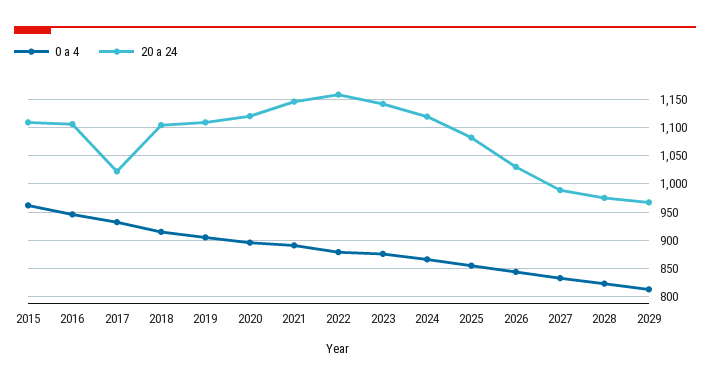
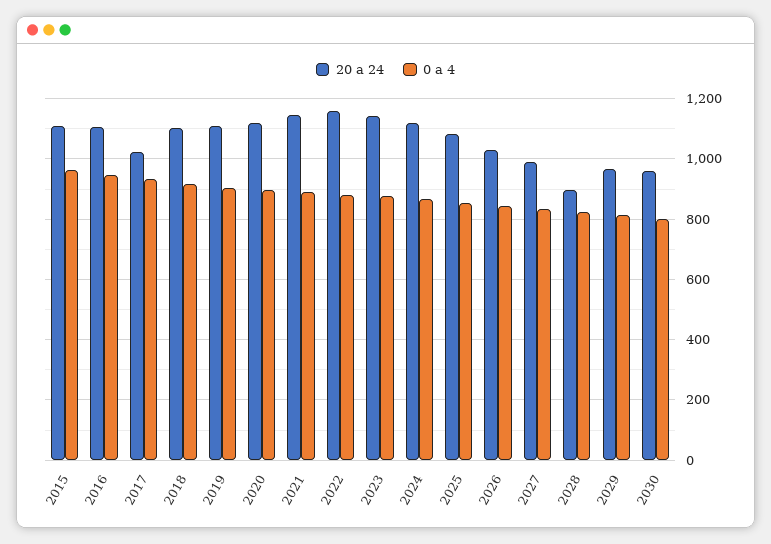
20 a 24, 2028: 975 -> 900
20 a 24, 2030: none -> 960
0 a 4, 2030: none -> 800

